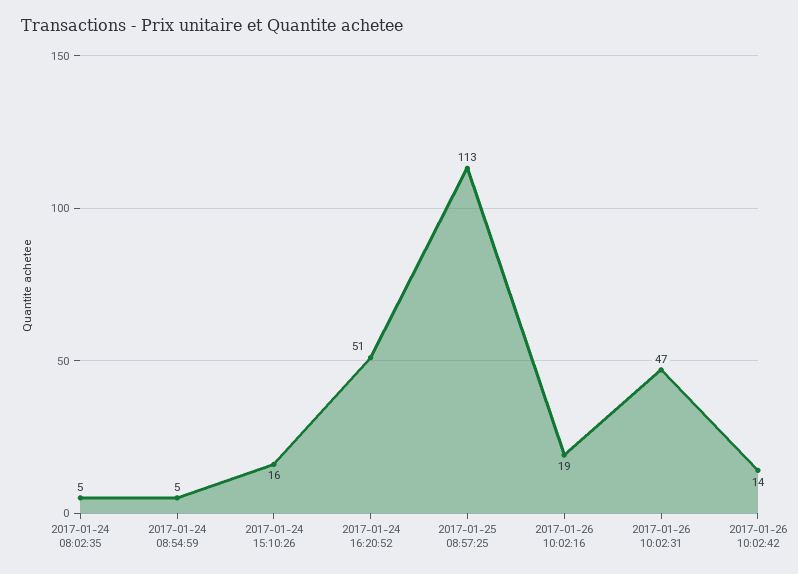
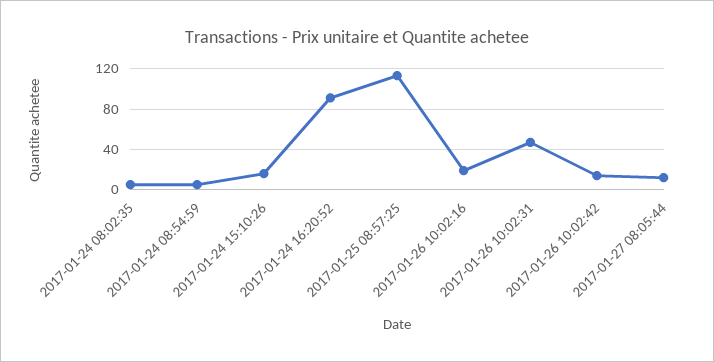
2017-01-24 16:20:52: 51 -> 90
2017-01-27 08:05:44: none -> 10

